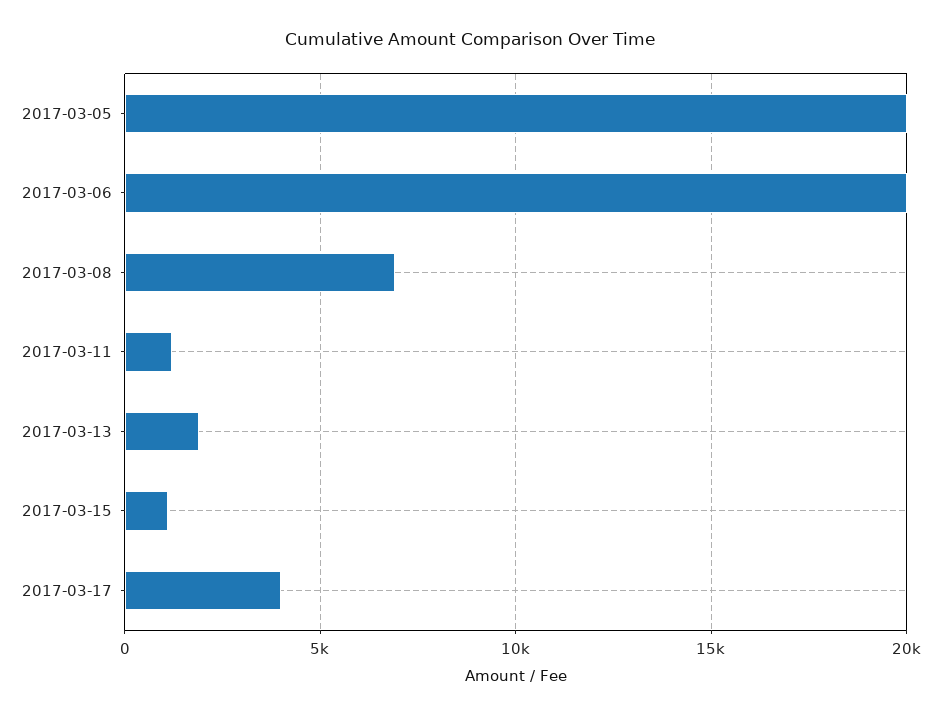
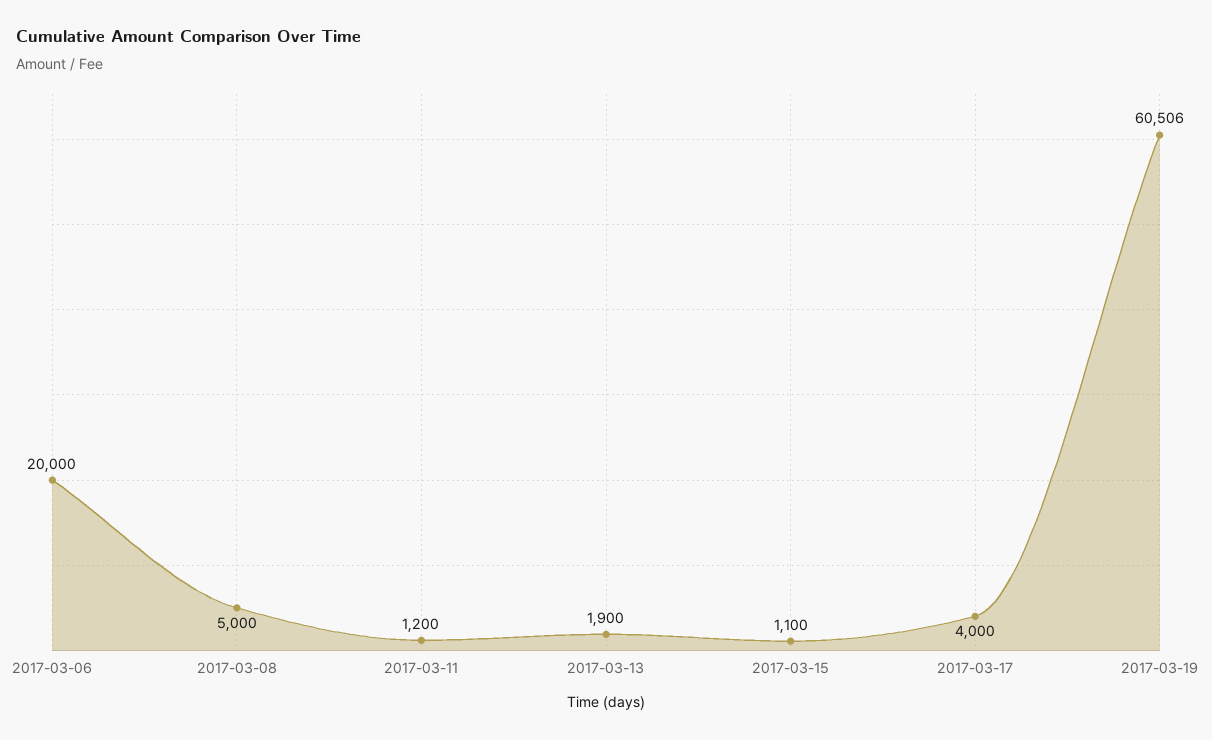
2017-03-05: 20000 -> none
2017-03-08: 7000 -> 5000
2017-03-19: none -> 60506

